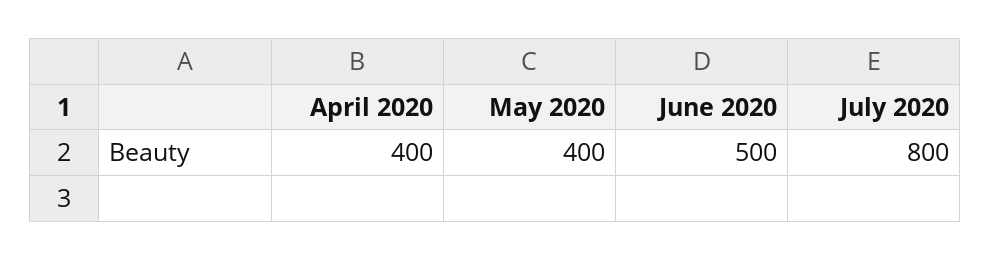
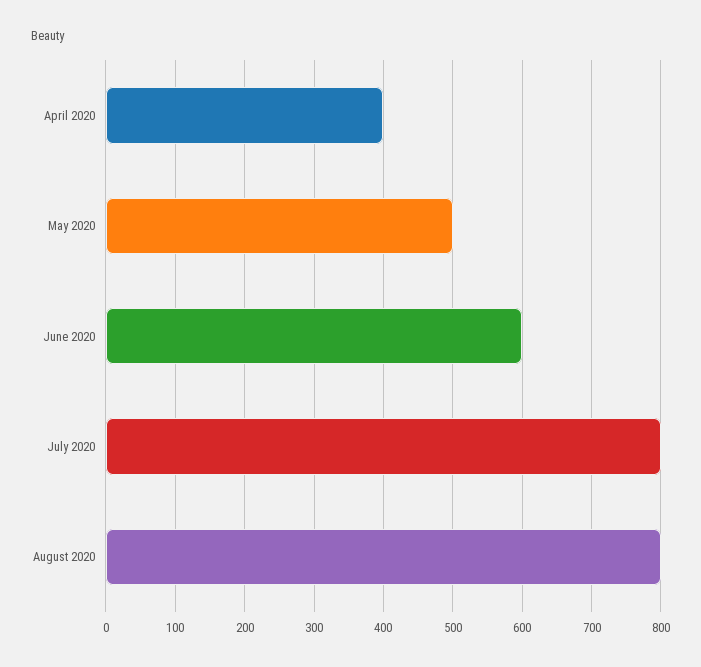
May 2020: 400 -> 500
June 2020: 500 -> 600
August 2020: none -> 800

